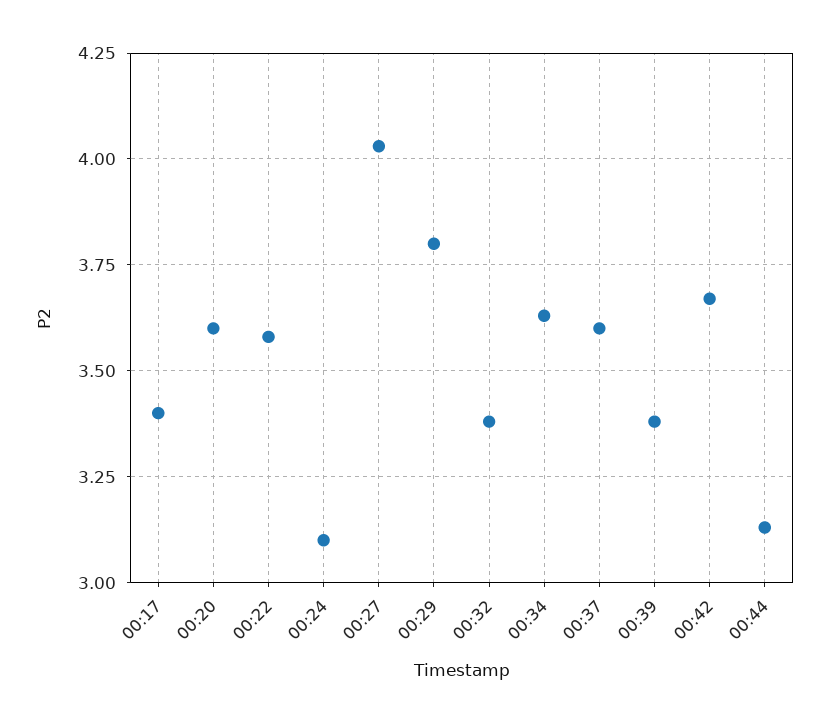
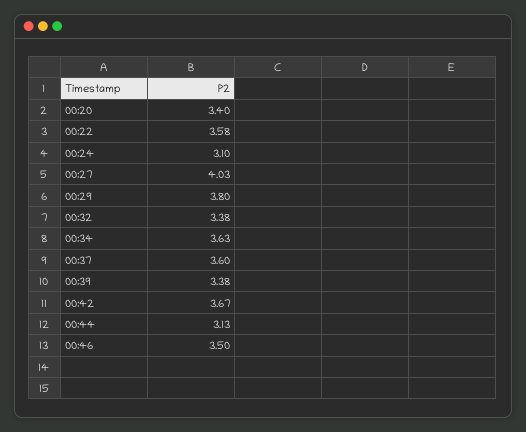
00:17: 3.4 -> none
00:20: 3.6 -> 3.4
00:46: none -> 3.5

